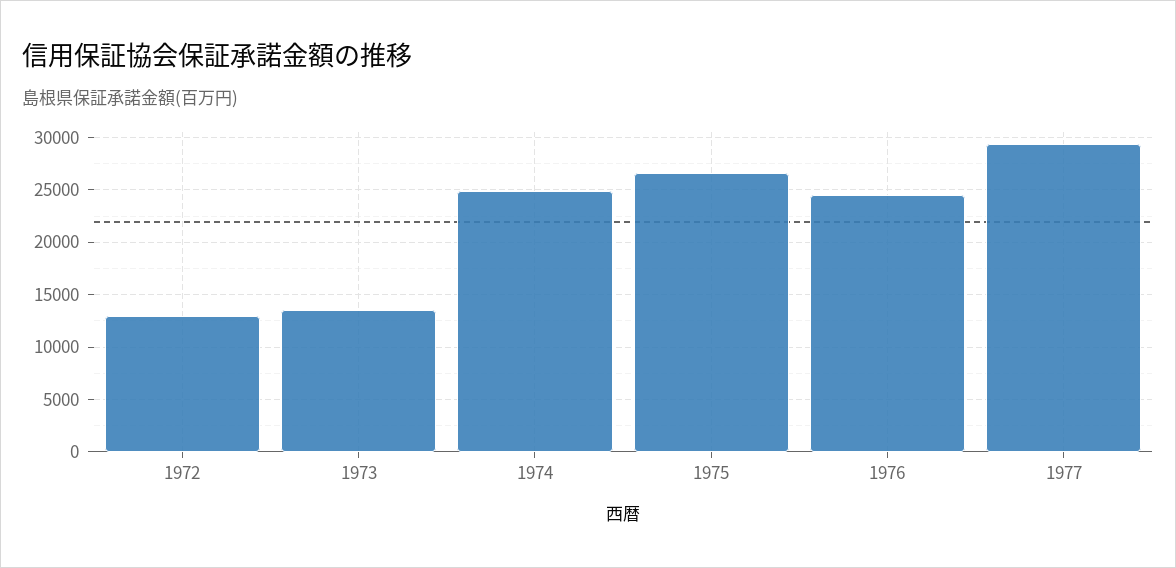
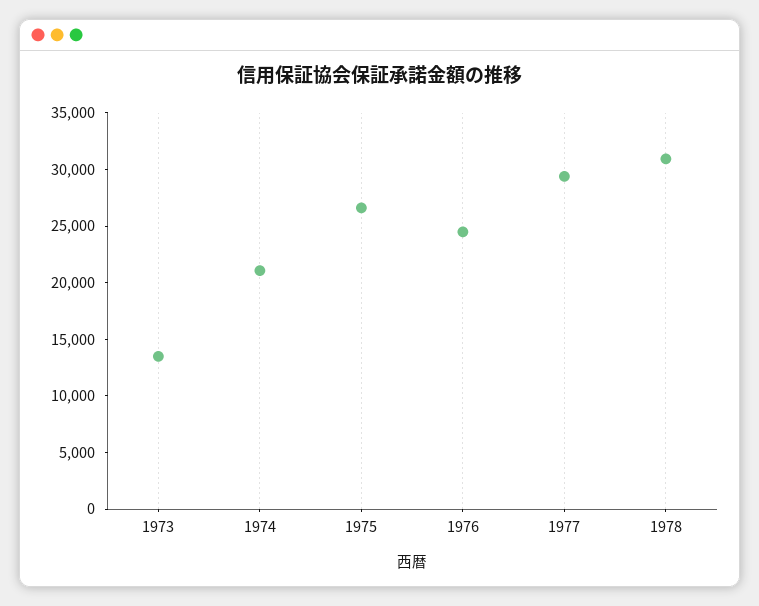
1972: 13000 -> none
1974: 25000 -> 21000
1978: none -> 31000

